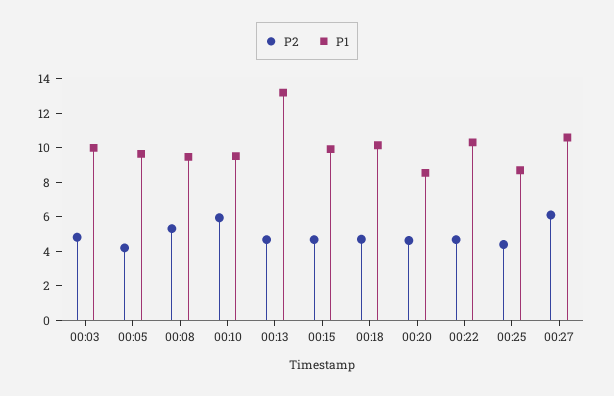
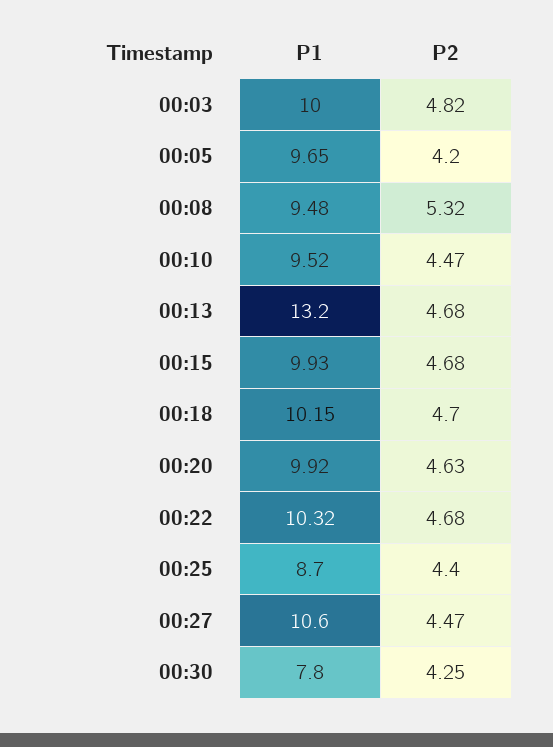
P2, 00:10: 6 -> 4.47
P1, 00:20: 8.5 -> 9.92
P2, 00:27: 6 -> 4.47
P1, 00:30: none -> 7.8
P2, 00:30: none -> 4.25

